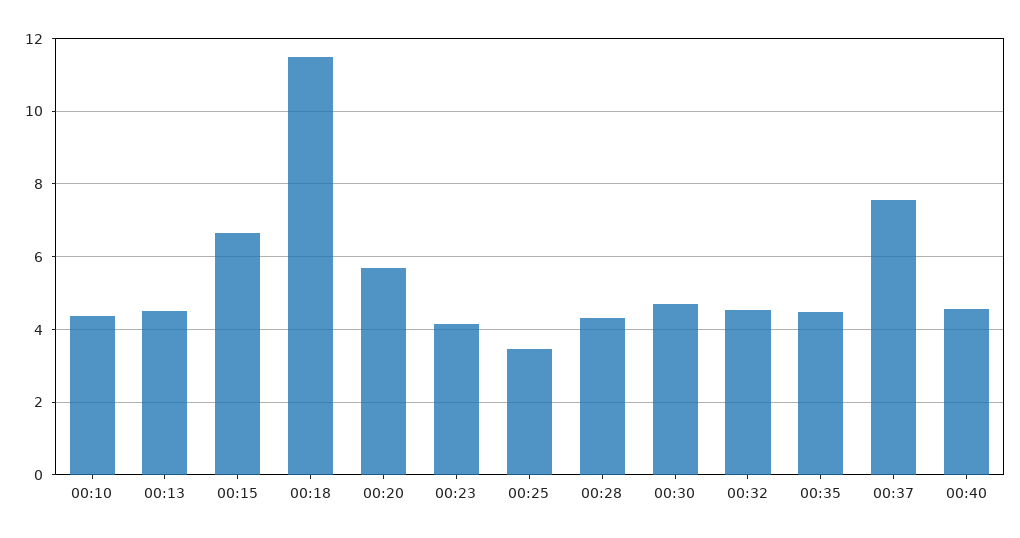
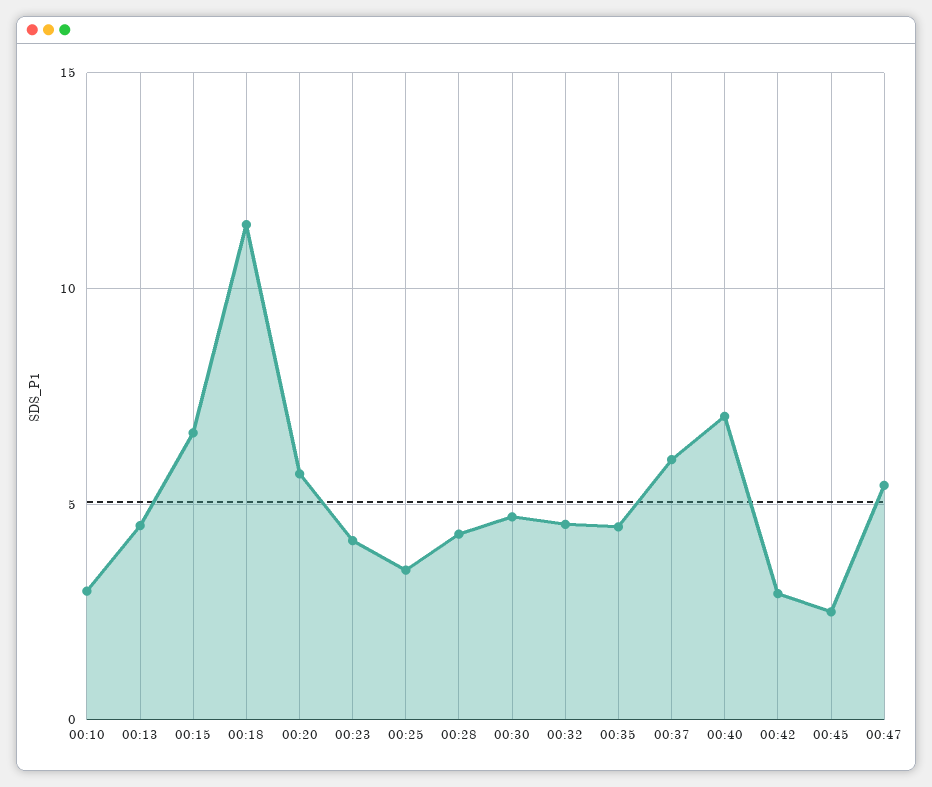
00:10: 4.4 -> 3
00:37: 7.6 -> 6
00:40: 4.6 -> 7
00:42: none -> 3
00:45: none -> 2.5
00:47: none -> 5.5

